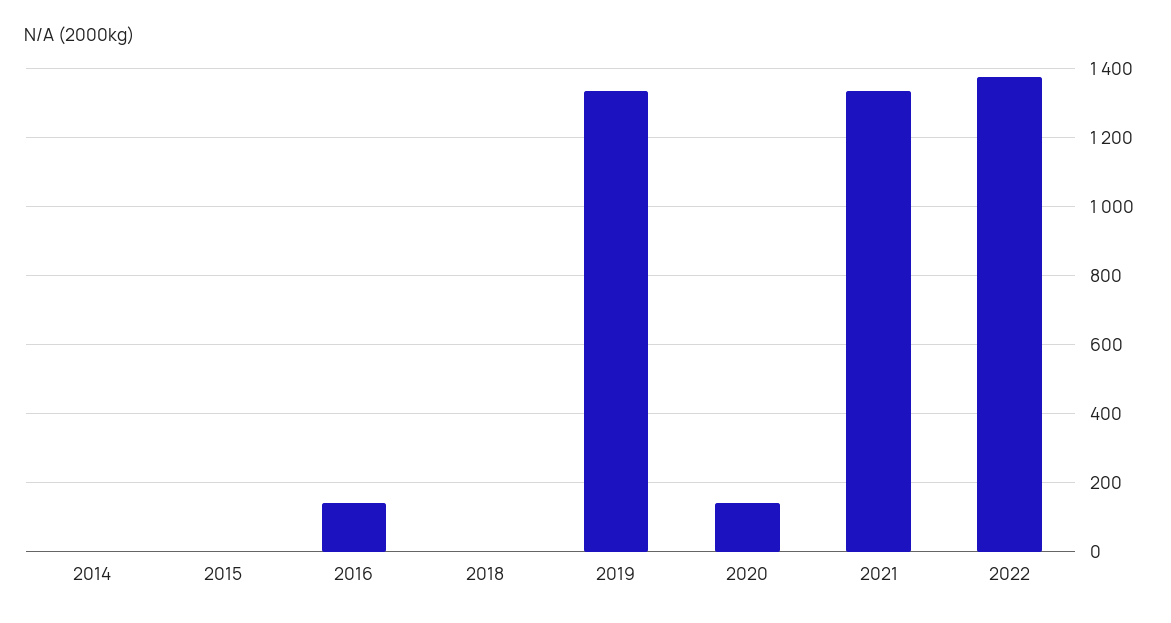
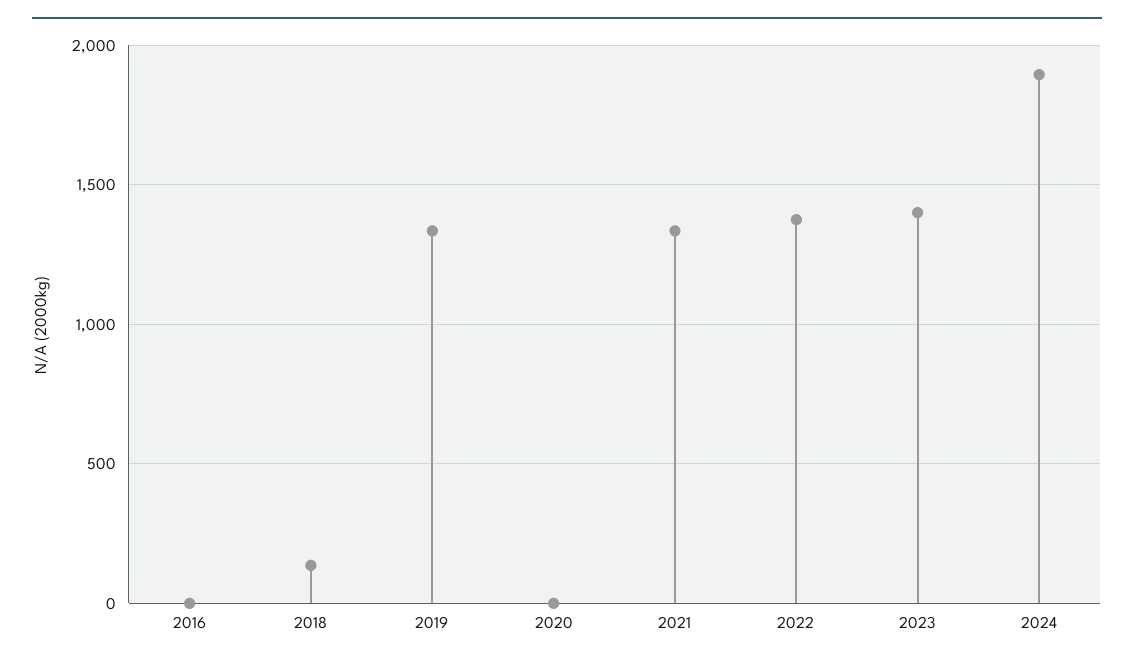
2014: 0 -> none
2015: 0 -> none
2016: 140 -> 0
2018: 0 -> 150
2020: 140 -> 0
2023: none -> 1400
2024: none -> 1900

